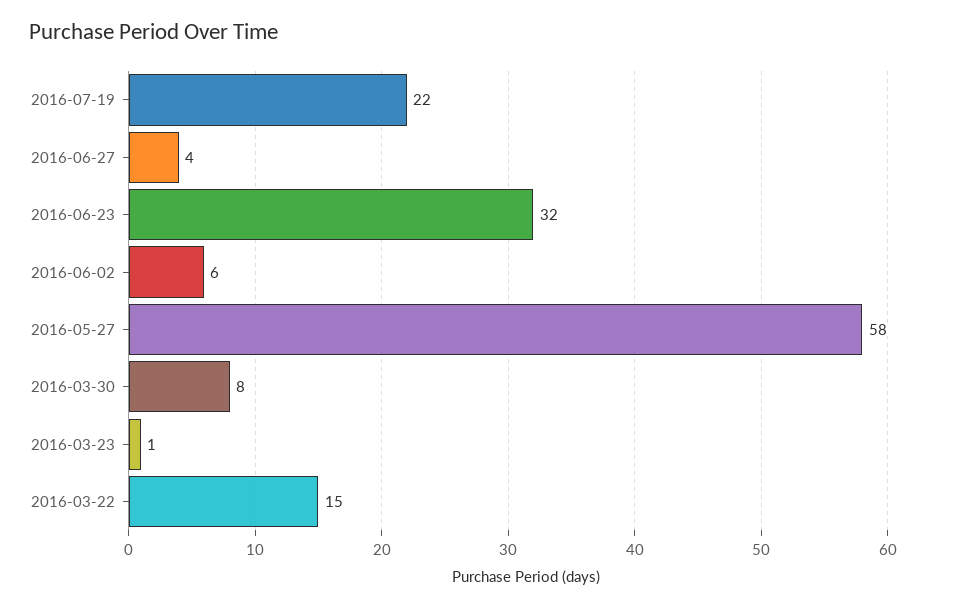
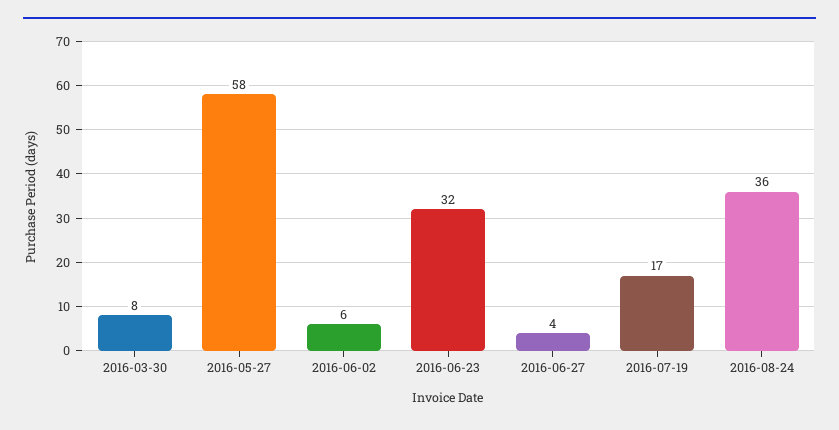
2016-07-19: 22 -> 17
2016-03-23: 1 -> none
2016-03-22: 15 -> none
2016-08-24: none -> 36

